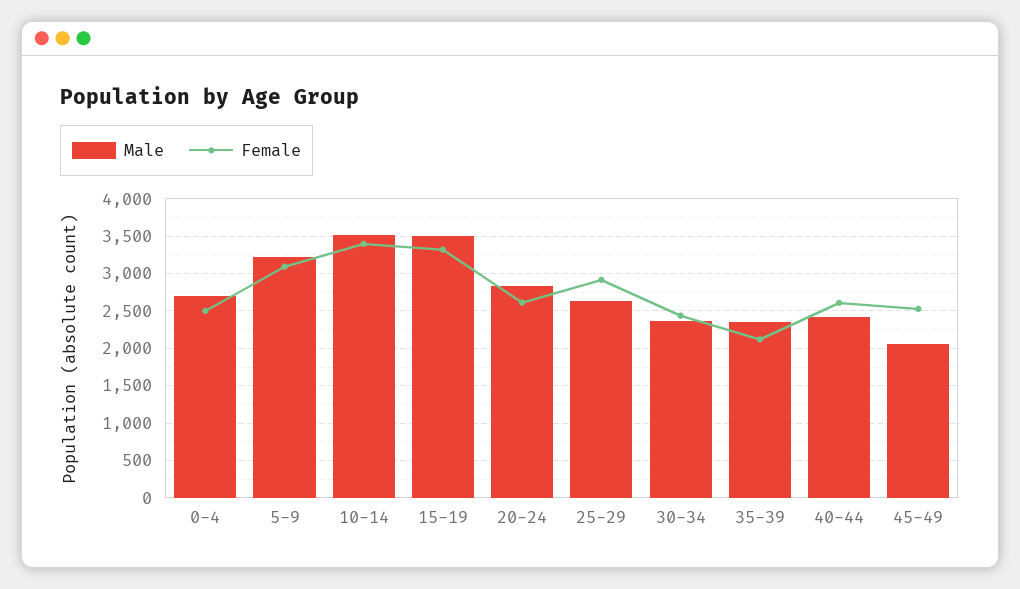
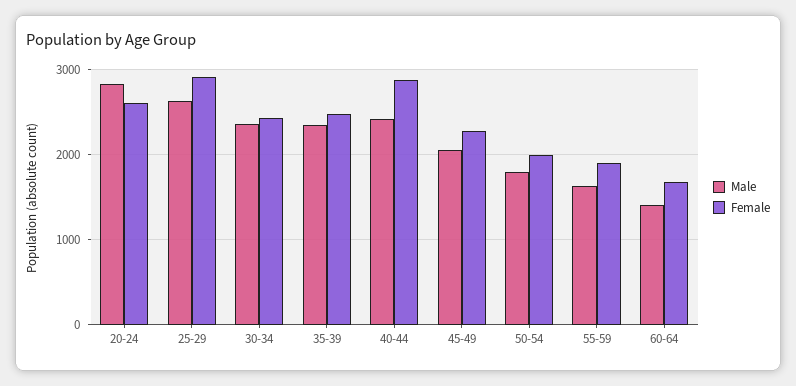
Male, 0-4: 2700 -> none
Female, 0-4: 2500 -> none
Male, 5-9: 3200 -> none
Female, 5-9: 3100 -> none
Male, 10-14: 3500 -> none
Female, 10-14: 3400 -> none
Male, 15-19: 3500 -> none
Female, 15-19: 3300 -> none
Female, 35-39: 2100 -> 2500
Female, 40-44: 2600 -> 2900
Female, 45-49: 2500 -> 2300
Male, 50-54: none -> 1800
Female, 50-54: none -> 2000
Male, 55-59: none -> 1600
Female, 55-59: none -> 1900
Male, 60-64: none -> 1400
Female, 60-64: none -> 1700

